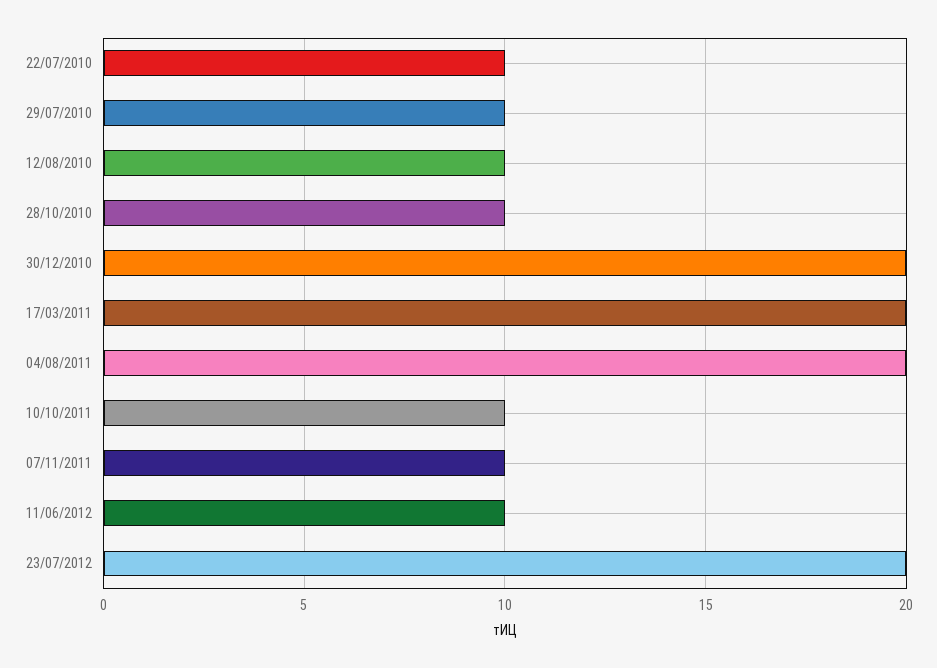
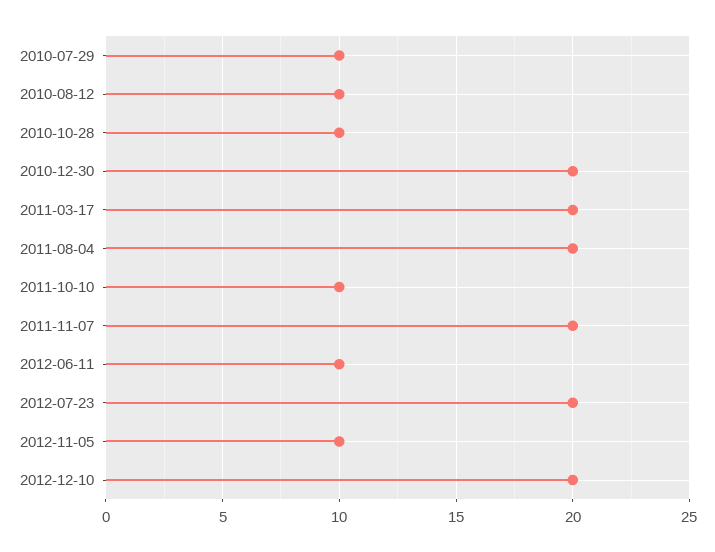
22/07/2010: 10 -> none
07/11/2011: 10 -> 20
2012-11-05: none -> 10
2012-12-10: none -> 20

